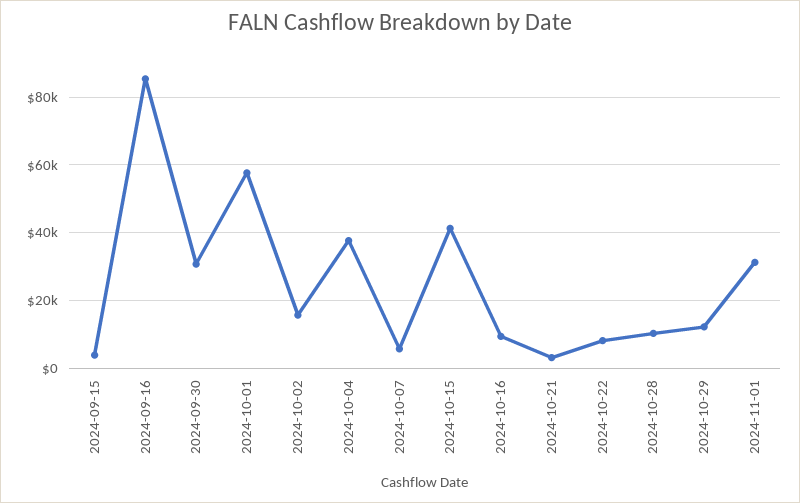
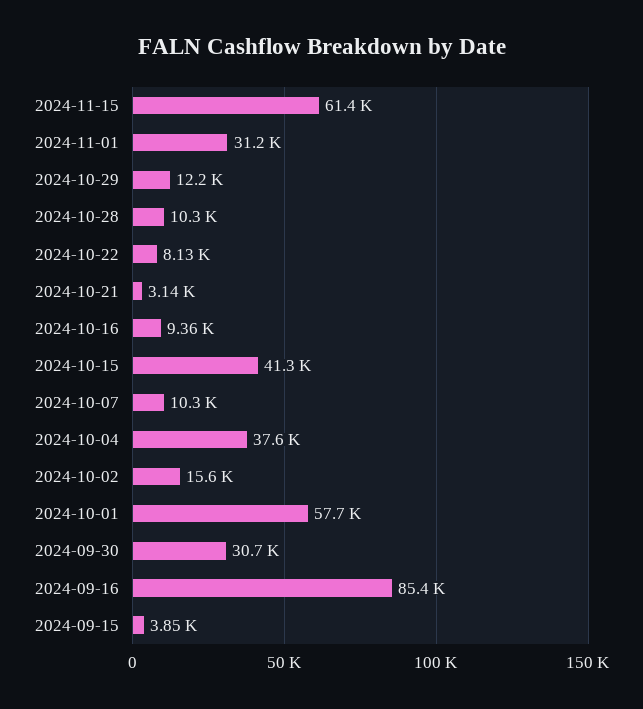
2024-10-07: 6000 -> 10300
2024-11-15: none -> 61400

